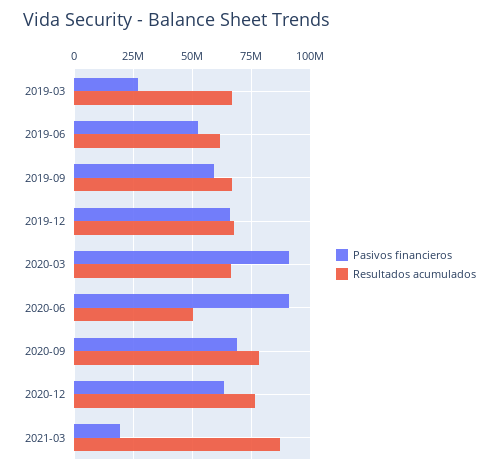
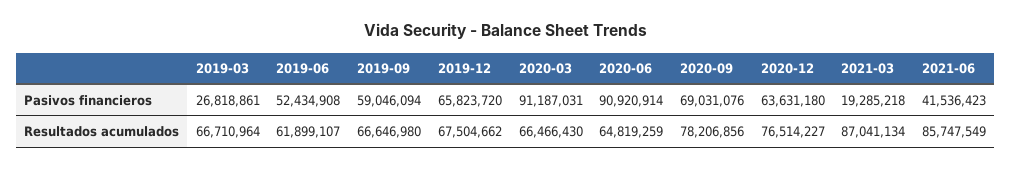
Resultados acumulados, 2020-06: 50000000 -> 64819259
Pasivos financieros, 2021-06: none -> 41536423
Resultados acumulados, 2021-06: none -> 85747549

